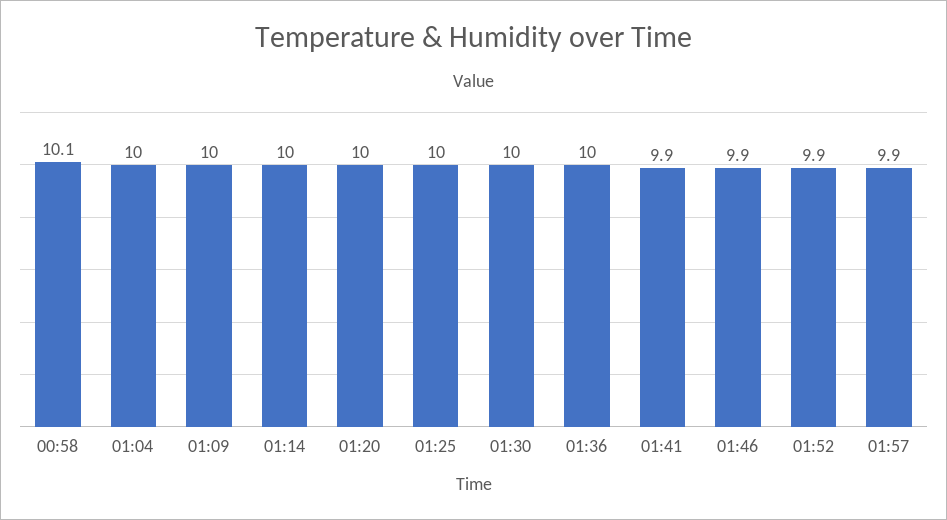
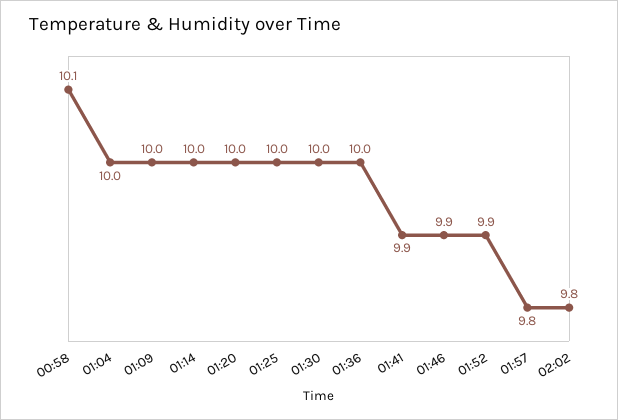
01:57: 9.9 -> 9.8
02:02: none -> 9.8

